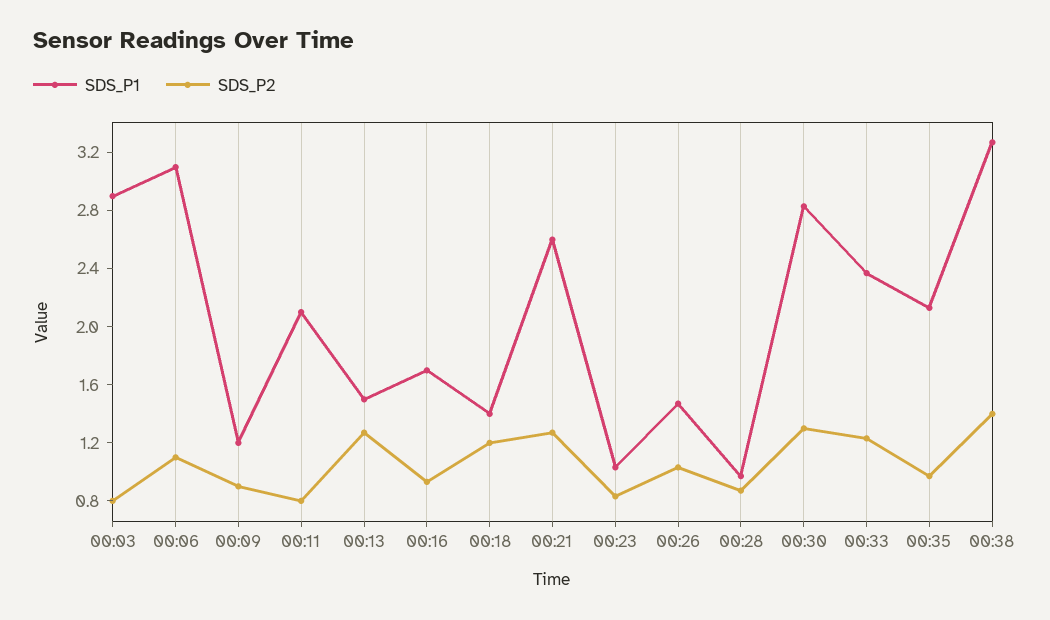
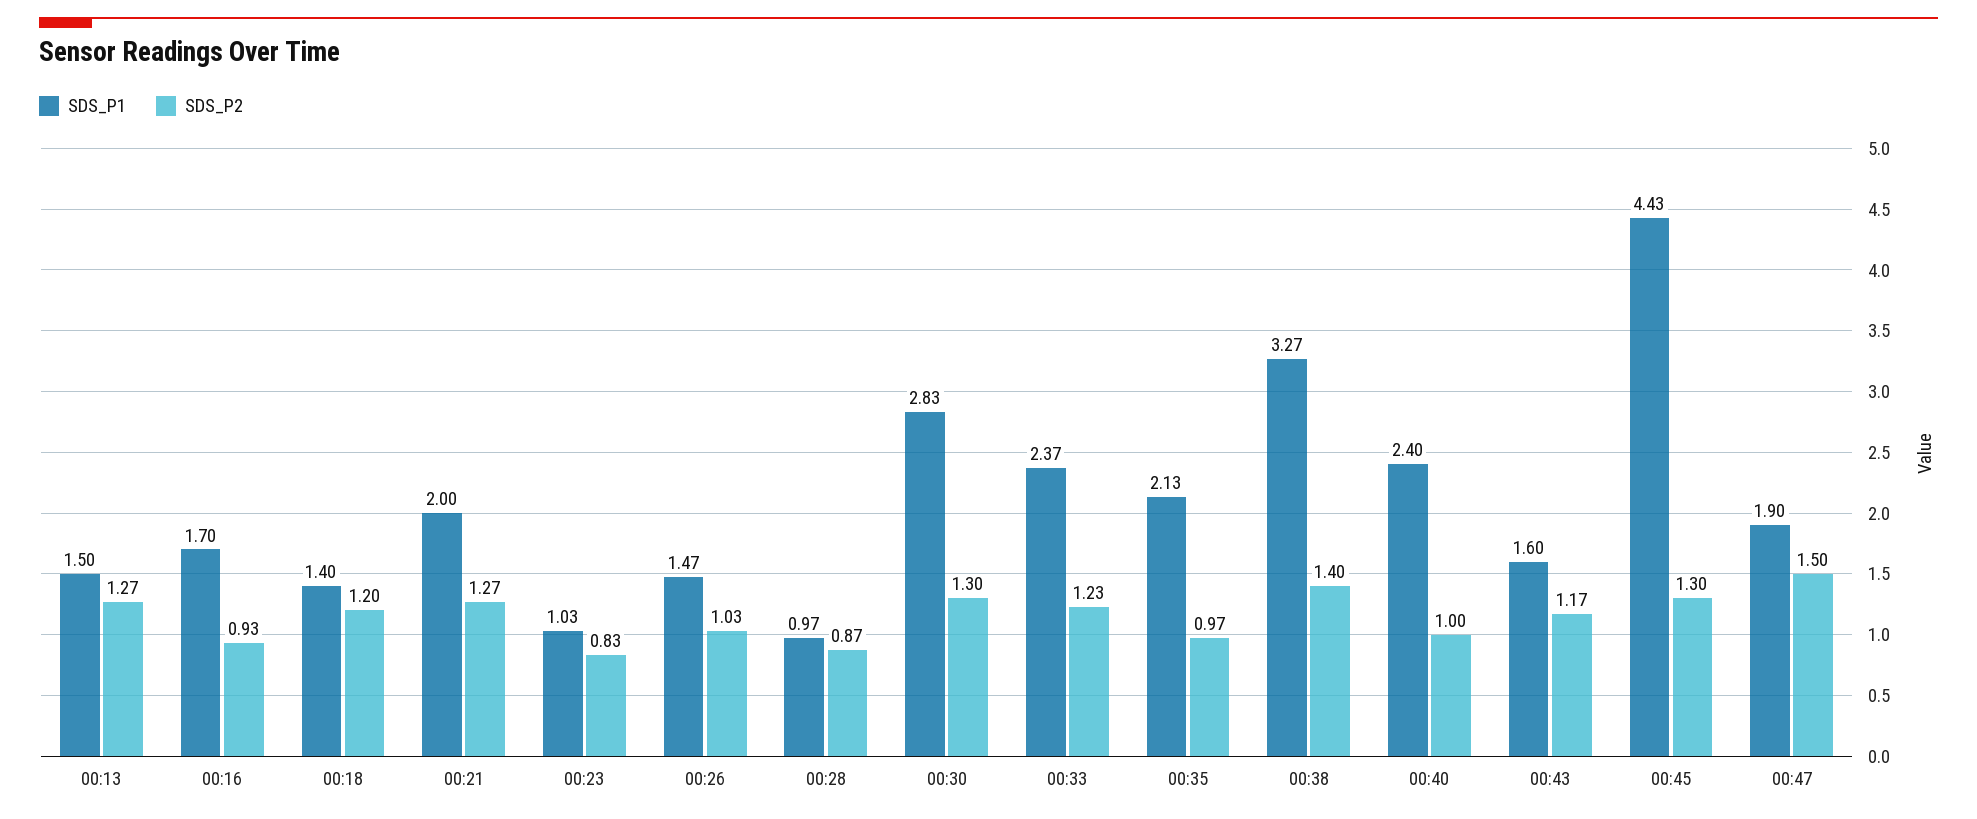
SDS_P1, 00:03: 2.9 -> none
SDS_P2, 00:03: 0.8 -> none
SDS_P1, 00:06: 3.1 -> none
SDS_P2, 00:06: 1.1 -> none
SDS_P1, 00:09: 1.2 -> none
SDS_P2, 00:09: 0.9 -> none
SDS_P1, 00:11: 2.1 -> none
SDS_P2, 00:11: 0.8 -> none
SDS_P1, 00:21: 2.6 -> 2
SDS_P1, 00:40: none -> 2.4
SDS_P2, 00:40: none -> 1
SDS_P1, 00:43: none -> 1.6
SDS_P2, 00:43: none -> 1.17
SDS_P1, 00:45: none -> 4.43
SDS_P2, 00:45: none -> 1.3
SDS_P1, 00:47: none -> 1.9
SDS_P2, 00:47: none -> 1.5

